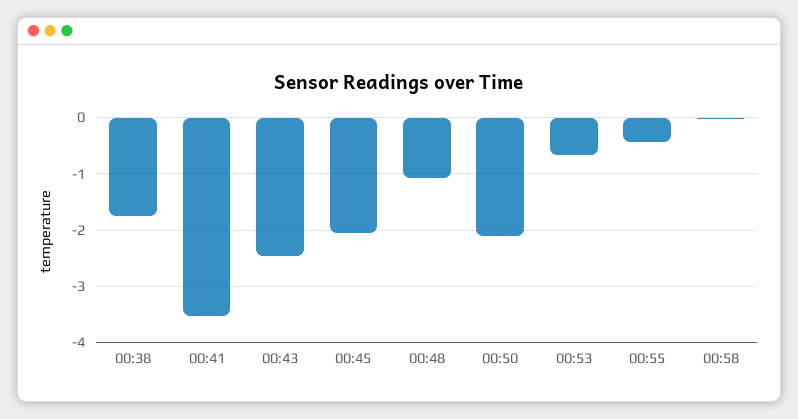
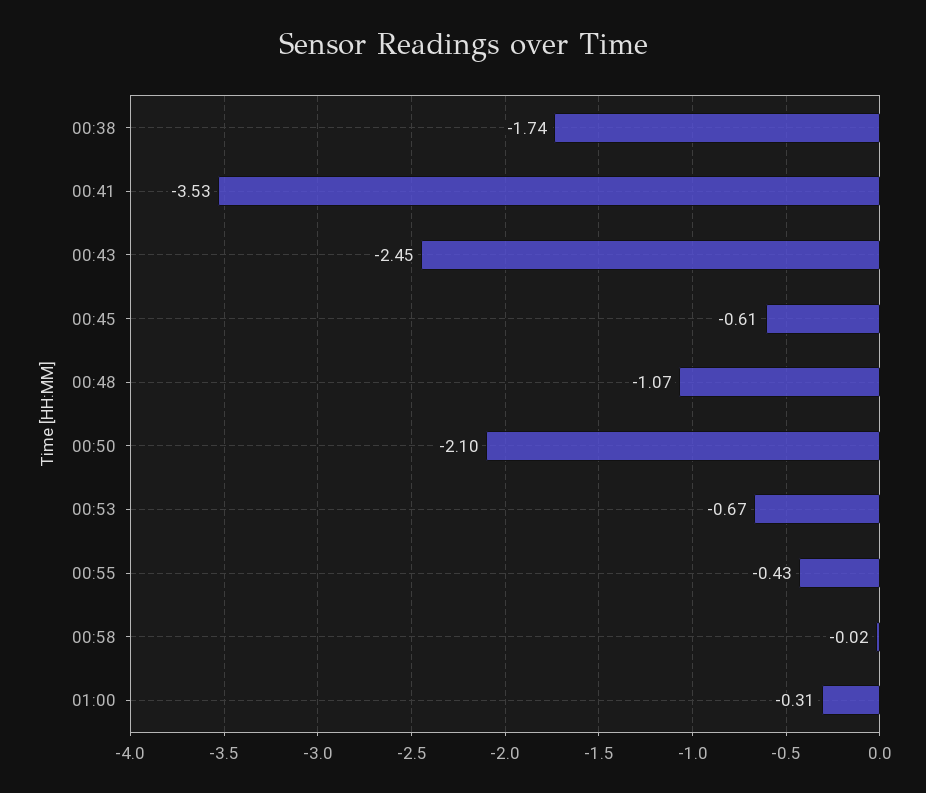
00:45: -2 -> -0.61
01:00: none -> -0.31

